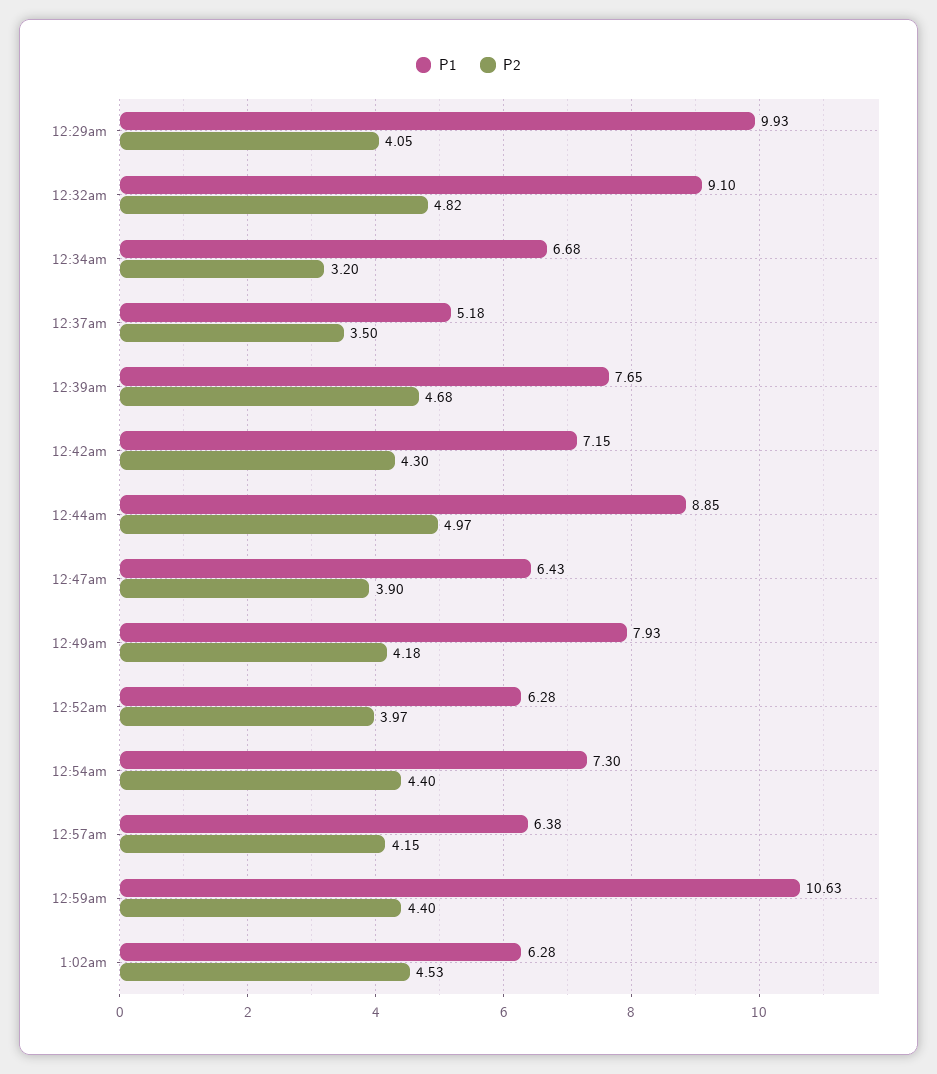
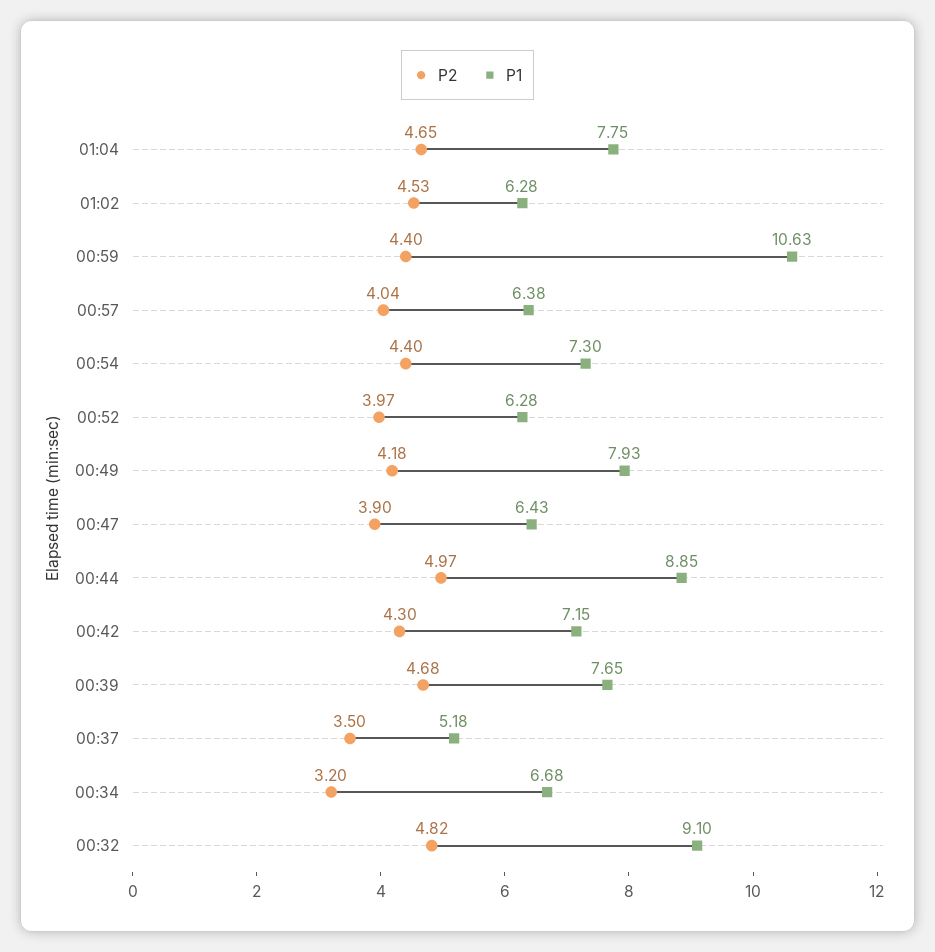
P1, 12:29am: 9.93 -> none
P2, 12:29am: 4.05 -> none
P2, 12:57am: 4.15 -> 4.04
P2, 01:04: none -> 4.65
P1, 01:04: none -> 7.75

